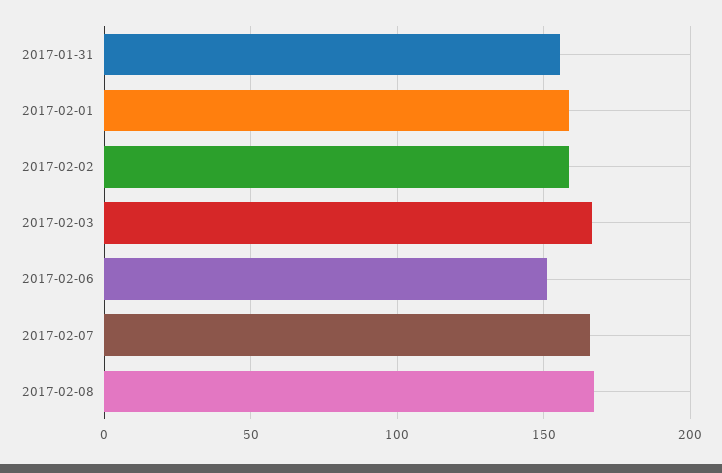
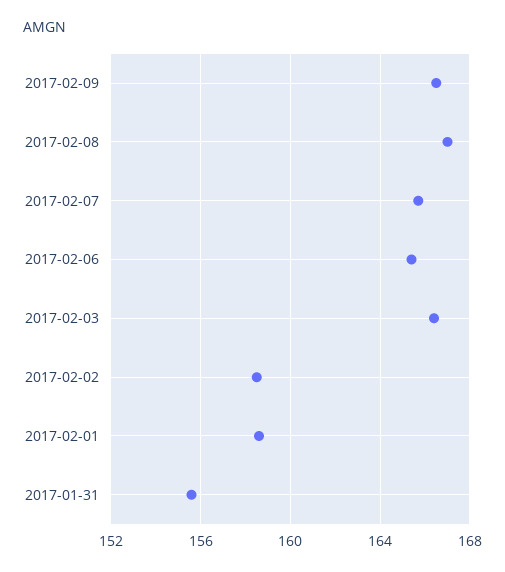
2017-02-06: 150 -> 165.5
2017-02-09: none -> 166.5

